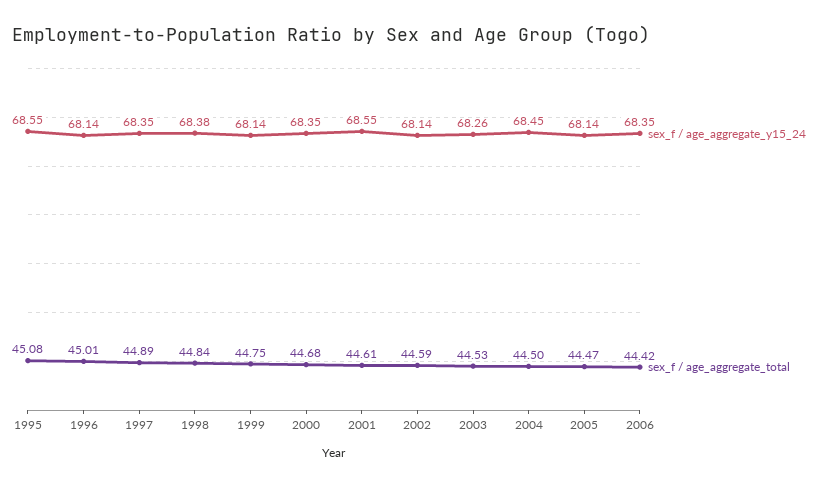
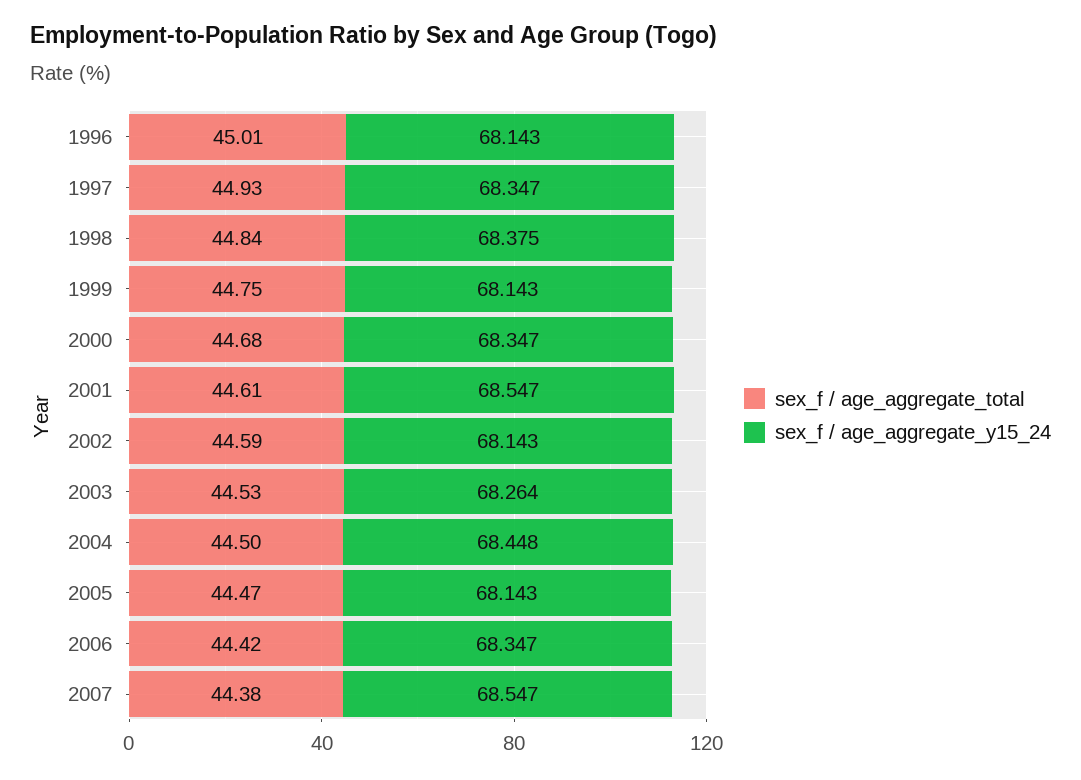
sex_f / age_aggregate_y15_24, 1995: 68.55 -> none
sex_f / age_aggregate_total, 1995: 45.08 -> none
sex_f / age_aggregate_total, 1997: 44.89 -> 44.93
sex_f / age_aggregate_total, 2007: none -> 44.38
sex_f / age_aggregate_y15_24, 2007: none -> 68.547

